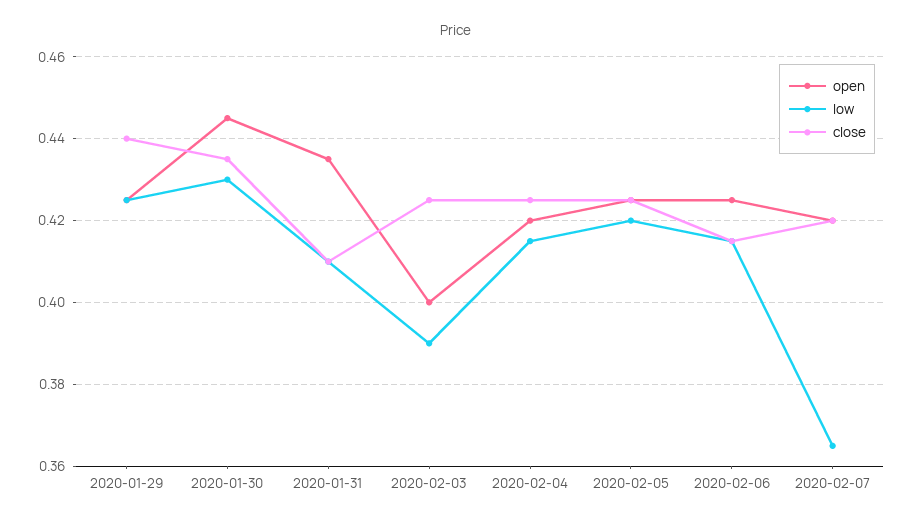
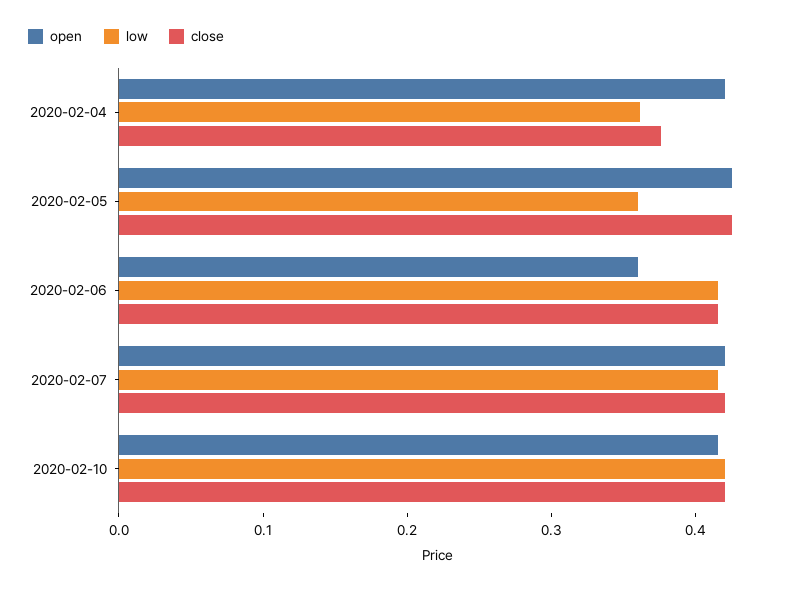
open, 2020-01-29: 0.425 -> none
low, 2020-01-29: 0.425 -> none
close, 2020-01-29: 0.44 -> none
open, 2020-01-30: 0.445 -> none
low, 2020-01-30: 0.43 -> none
close, 2020-01-30: 0.435 -> none
open, 2020-01-31: 0.435 -> none
low, 2020-01-31: 0.41 -> none
close, 2020-01-31: 0.41 -> none
open, 2020-02-03: 0.4 -> none
low, 2020-02-03: 0.39 -> none
close, 2020-02-03: 0.425 -> none
low, 2020-02-04: 0.415 -> 0.36
close, 2020-02-04: 0.425 -> 0.38
low, 2020-02-05: 0.42 -> 0.36
open, 2020-02-06: 0.425 -> 0.36
low, 2020-02-07: 0.365 -> 0.42
open, 2020-02-10: none -> 0.42
low, 2020-02-10: none -> 0.42
close, 2020-02-10: none -> 0.42

